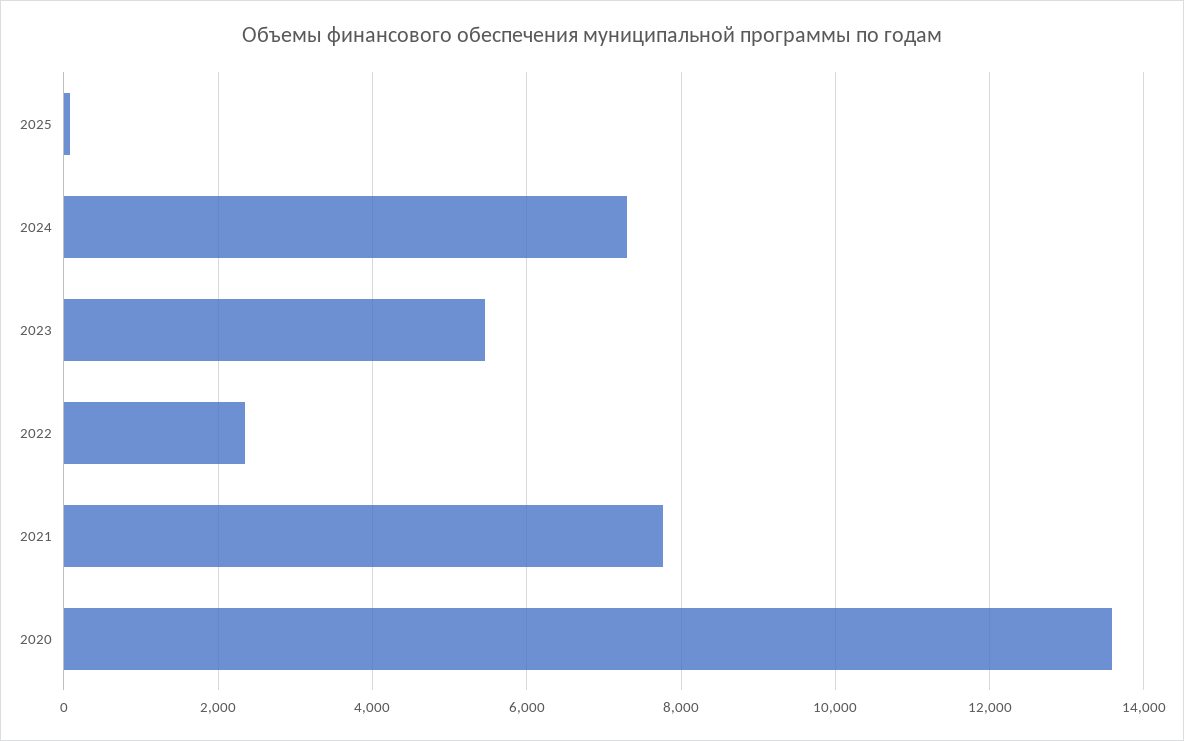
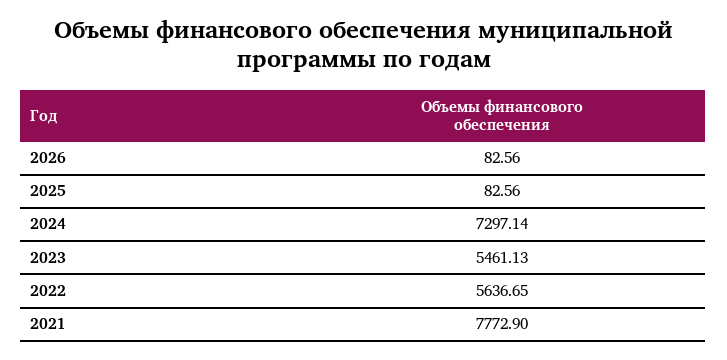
2022: 2400 -> 5636.65
2020: 13600 -> none
2026: none -> 82.56

